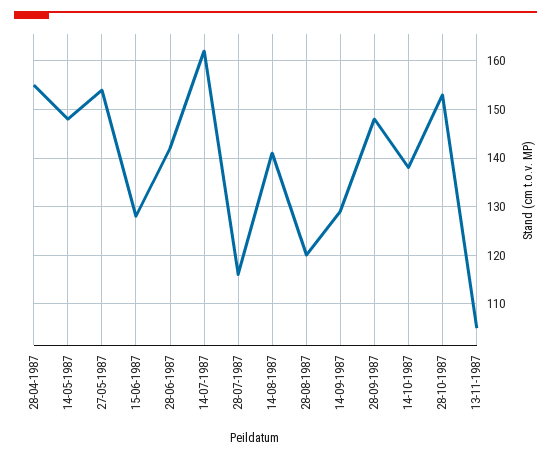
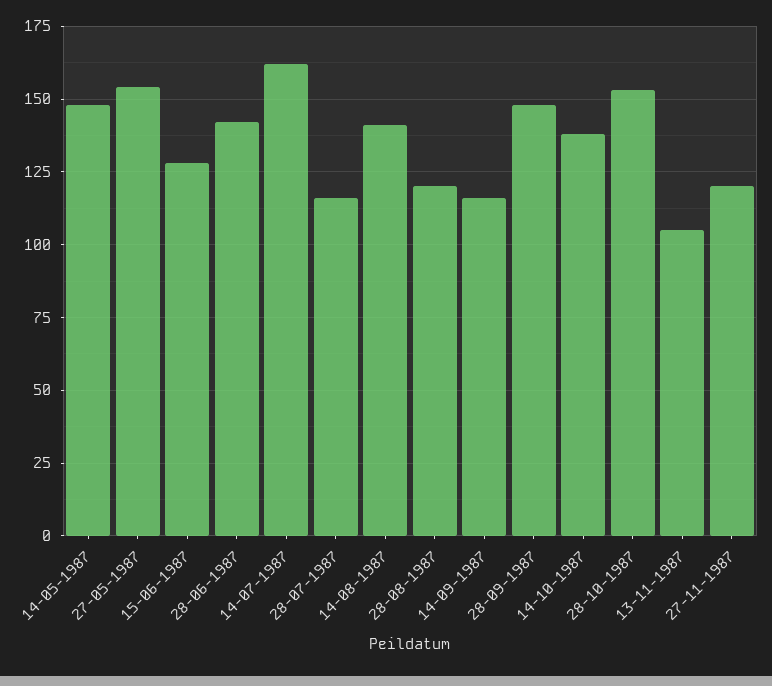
28-04-1987: 155 -> none
14-09-1987: 130 -> 115
27-11-1987: none -> 120

